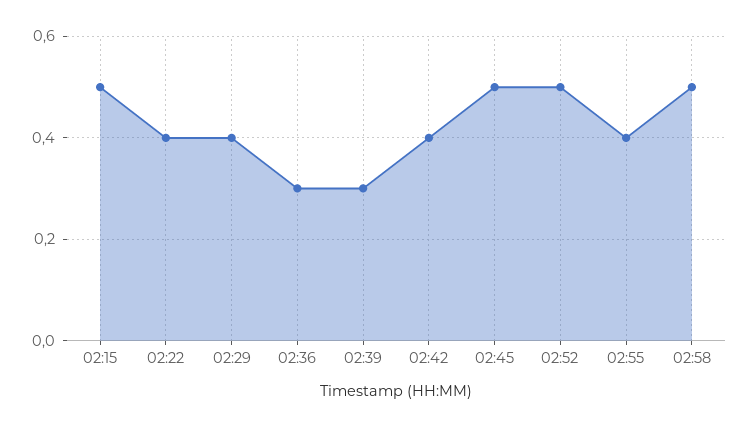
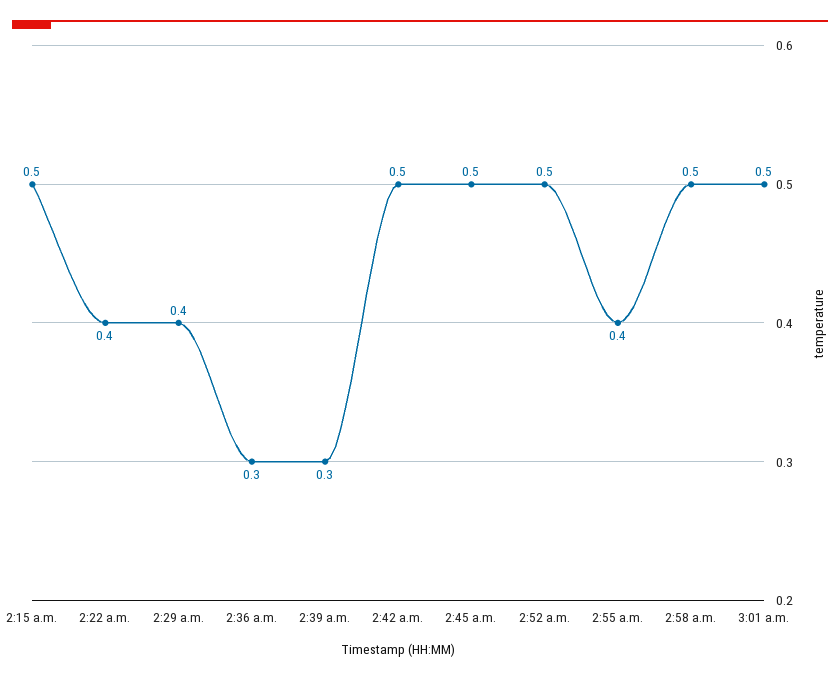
02:42: 0.4 -> 0.5
3:01 a.m.: none -> 0.5

